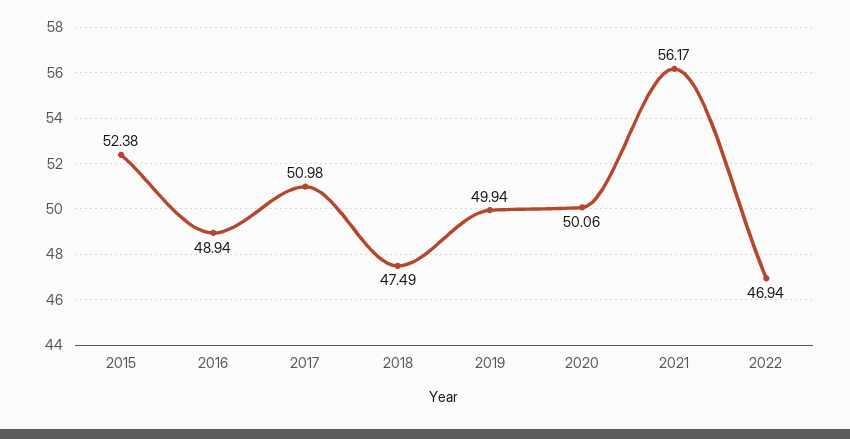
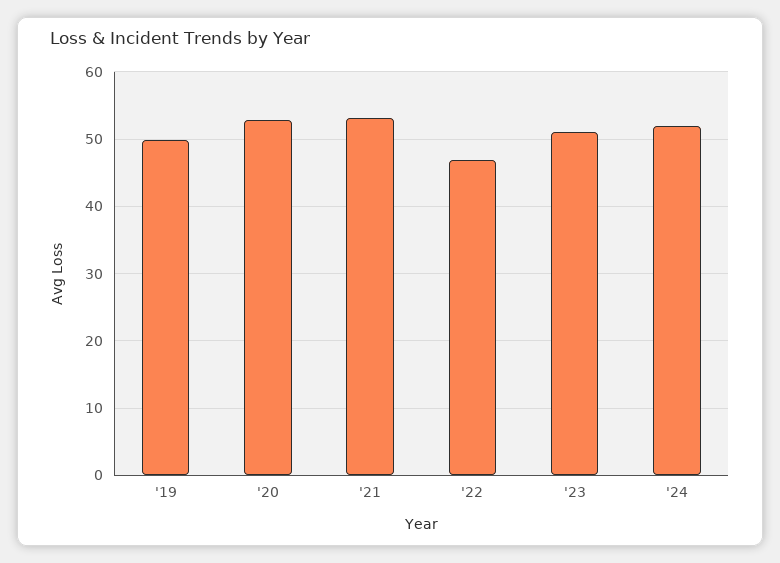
2015: 52.38 -> none
2016: 48.94 -> none
2017: 50.98 -> none
2018: 47.49 -> none
2020: 50.06 -> 53
2021: 56.17 -> 53
'23: none -> 51
'24: none -> 52

